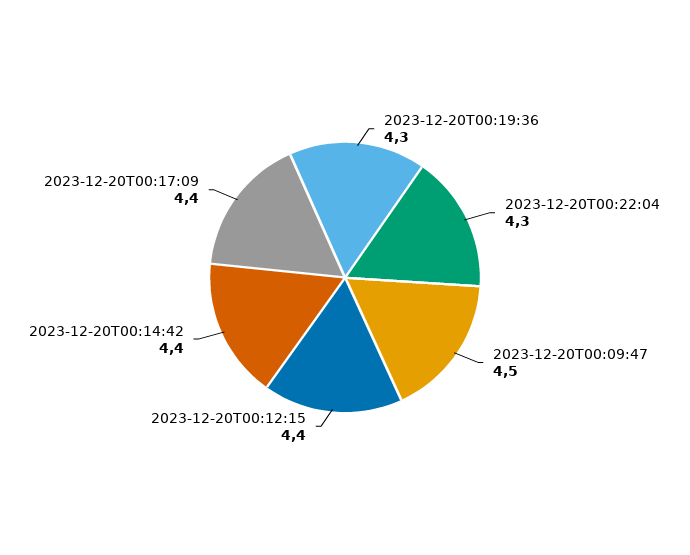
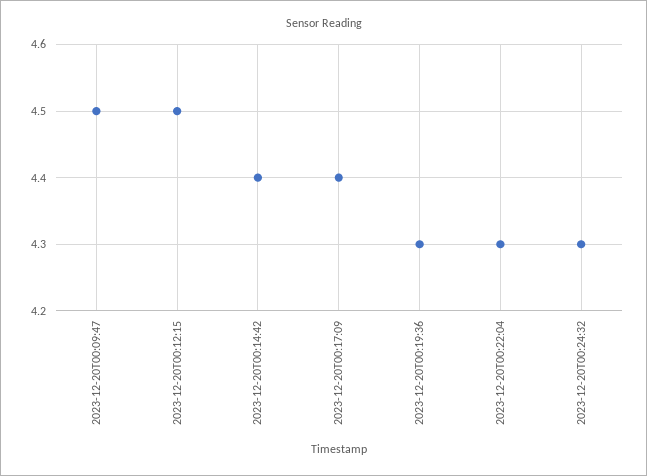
2023-12-20T00:12:15: 4.4 -> 4.5
2023-12-20T00:24:32: none -> 4.3

